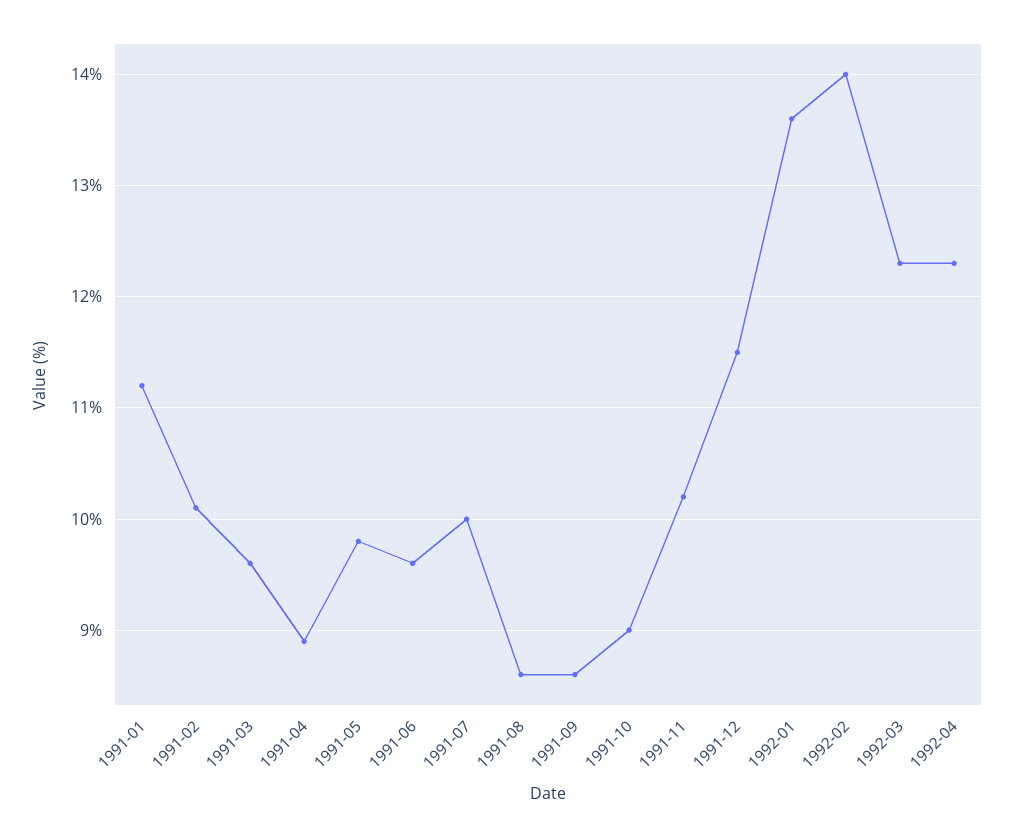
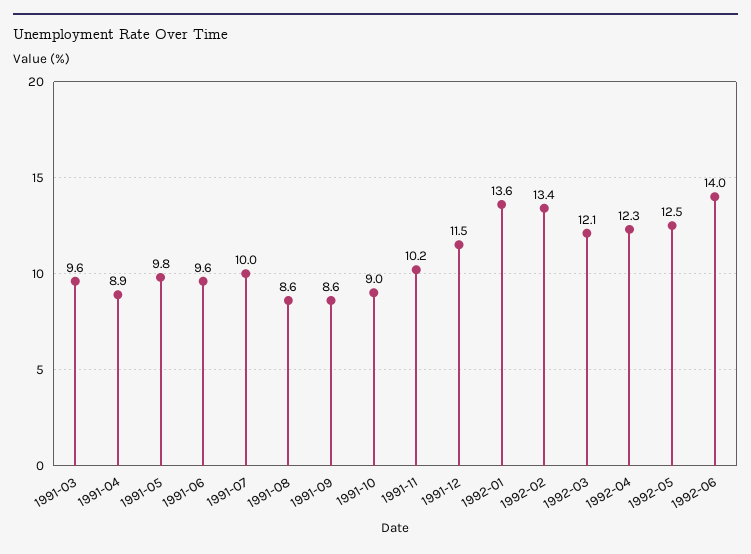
1991-01: 11.2 -> none
1991-02: 10.1 -> none
1992-02: 14 -> 13.4
1992-03: 12.3 -> 12.1
1992-05: none -> 12.5
1992-06: none -> 14

